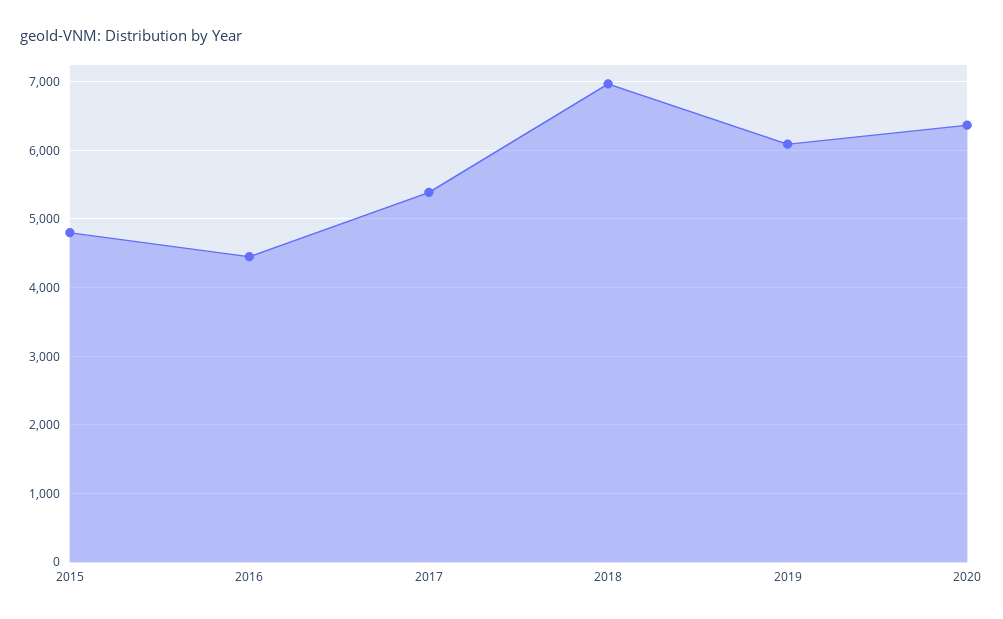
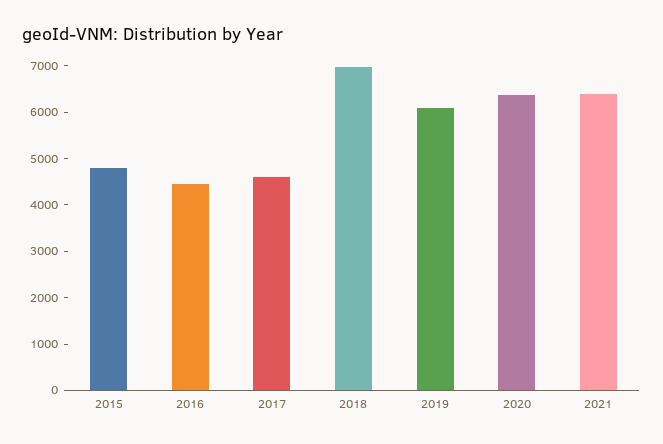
2017: 5400 -> 4600
2021: none -> 6400

